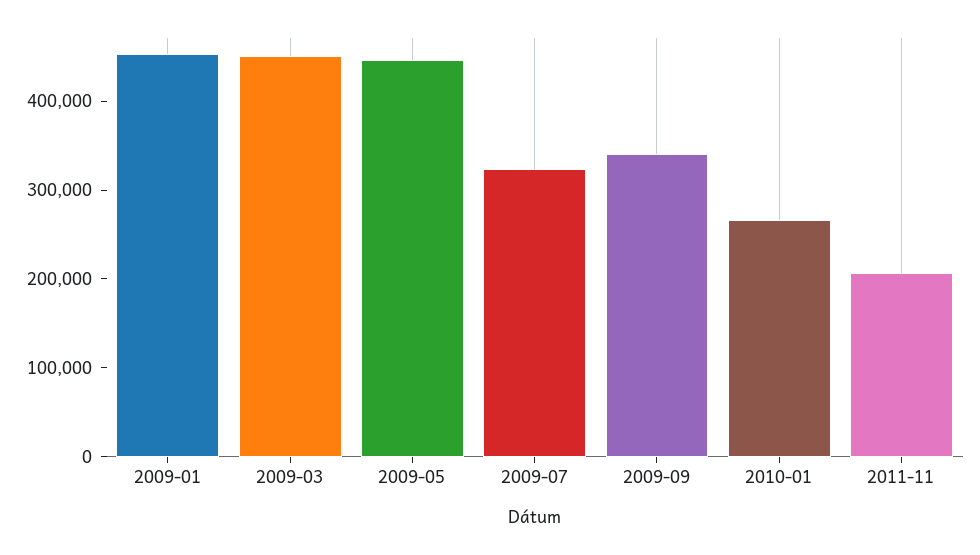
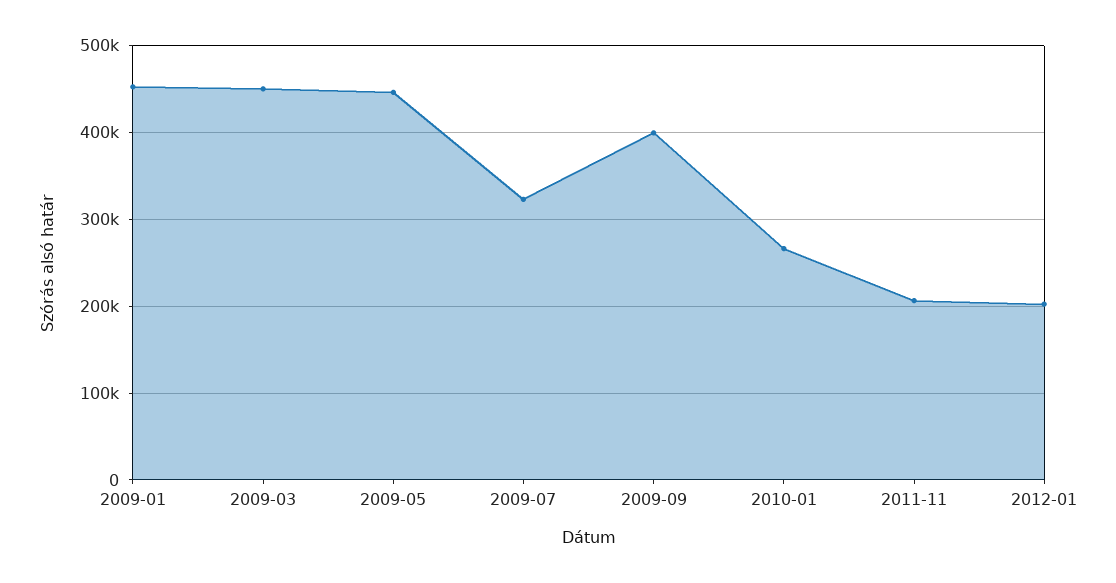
2009-09: 340000 -> 400000
2012-01: none -> 200000

